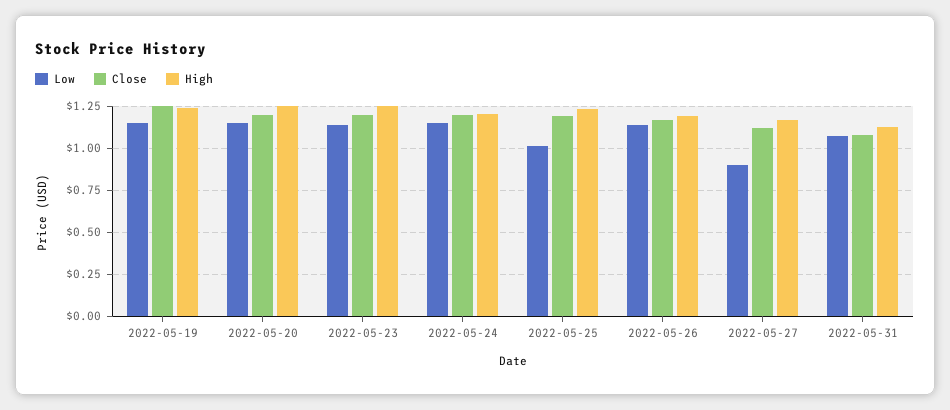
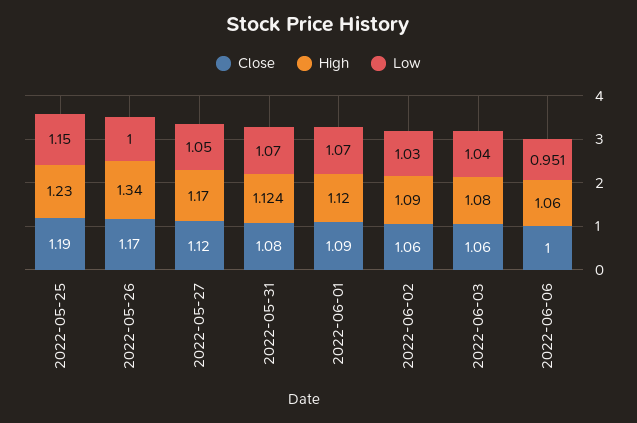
Low, 2022-05-19: 1.15 -> none
Close, 2022-05-19: 1.25 -> none
High, 2022-05-19: 1.25 -> none
Low, 2022-05-20: 1.15 -> none
Close, 2022-05-20: 1.2 -> none
High, 2022-05-20: 1.25 -> none
Low, 2022-05-23: 1.15 -> none
Close, 2022-05-23: 1.2 -> none
High, 2022-05-23: 1.25 -> none
Low, 2022-05-24: 1.15 -> none
Close, 2022-05-24: 1.2 -> none
High, 2022-05-24: 1.2 -> none
Low, 2022-05-25: 1 -> 1.15
Low, 2022-05-26: 1.15 -> 1
High, 2022-05-26: 1.2 -> 1.34
Low, 2022-05-27: 0.9 -> 1.05
Close, 2022-06-01: none -> 1.09
High, 2022-06-01: none -> 1.12
Low, 2022-06-01: none -> 1.07
Close, 2022-06-02: none -> 1.06
High, 2022-06-02: none -> 1.09
Low, 2022-06-02: none -> 1.03
Close, 2022-06-03: none -> 1.06
High, 2022-06-03: none -> 1.08
Low, 2022-06-03: none -> 1.04
Close, 2022-06-06: none -> 1
High, 2022-06-06: none -> 1.06
Low, 2022-06-06: none -> 0.951

